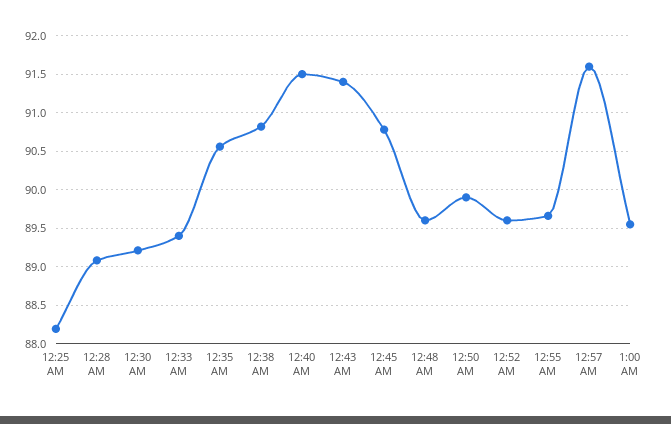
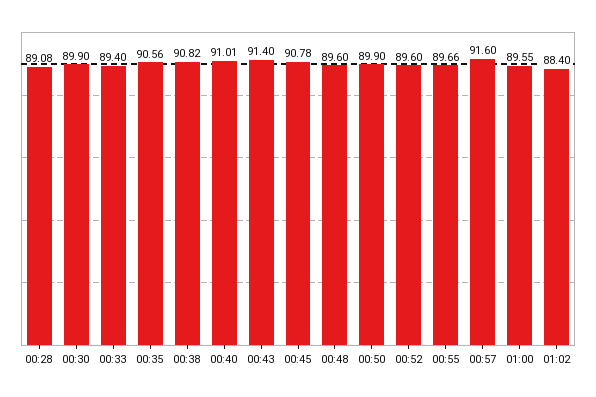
12:25 AM: 88.2 -> none
12:30 AM: 89.2 -> 89.9
12:40 AM: 91.5 -> 91.01
01:02: none -> 88.4

